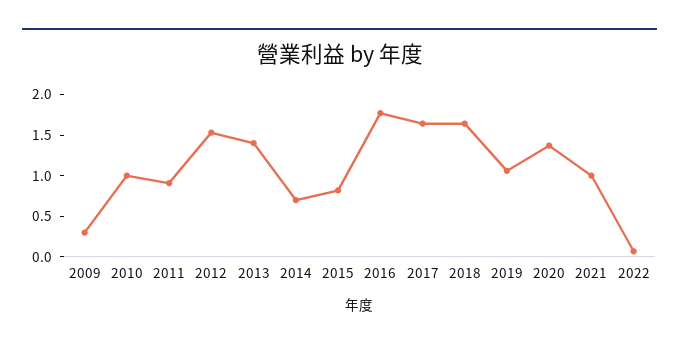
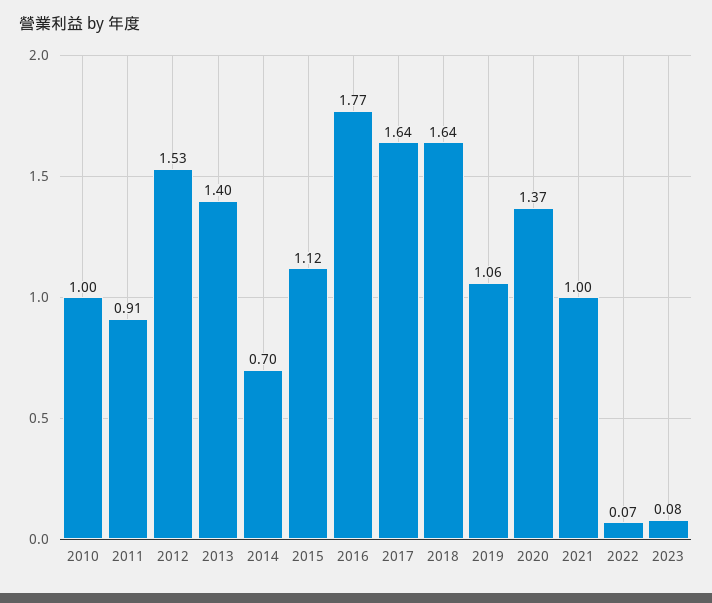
2009: 0.3 -> none
2015: 0.8 -> 1.12
2023: none -> 0.08

